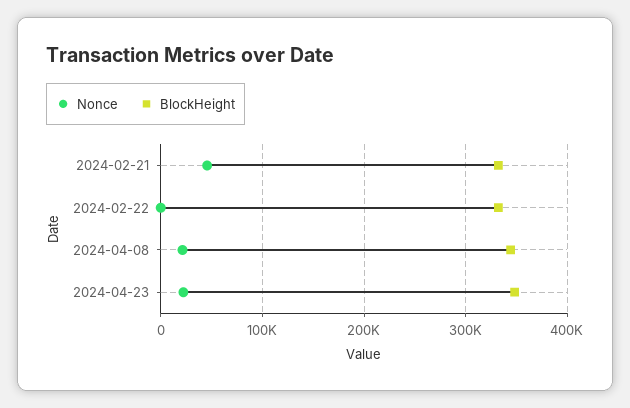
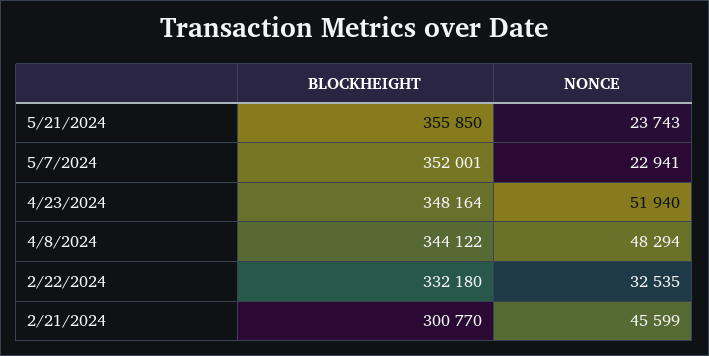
BlockHeight, 2024-02-21: 330000 -> 300770
Nonce, 2024-02-22: 0 -> 32535
Nonce, 2024-04-08: 20000 -> 48294
Nonce, 2024-04-23: 20000 -> 51940
BlockHeight, 5/21/2024: none -> 355850
Nonce, 5/21/2024: none -> 23743
BlockHeight, 5/7/2024: none -> 352001
Nonce, 5/7/2024: none -> 22941

